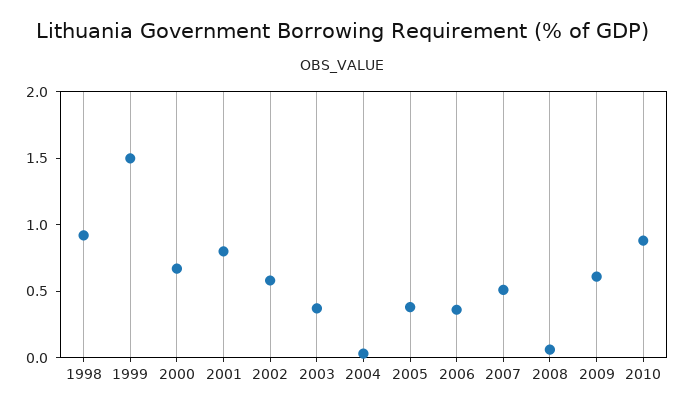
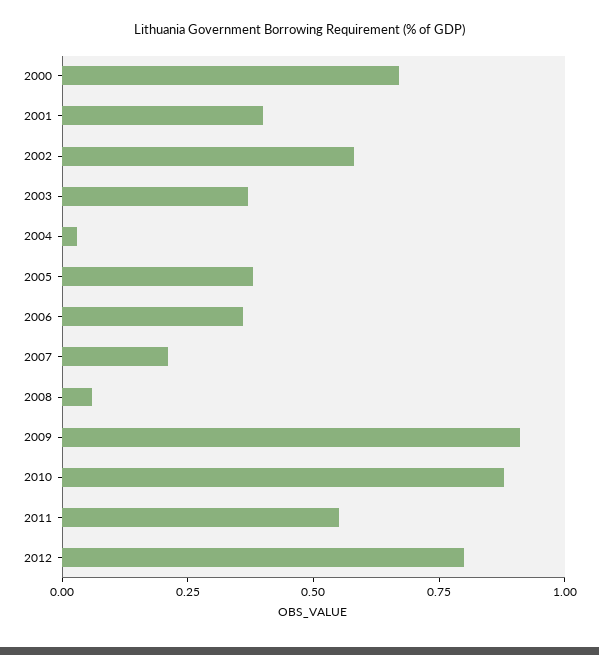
1998: 0.9 -> none
1999: 1.5 -> none
2001: 0.8 -> 0.4
2007: 0.5 -> 0.2
2009: 0.6 -> 0.9
2011: none -> 0.55
2012: none -> 0.8

